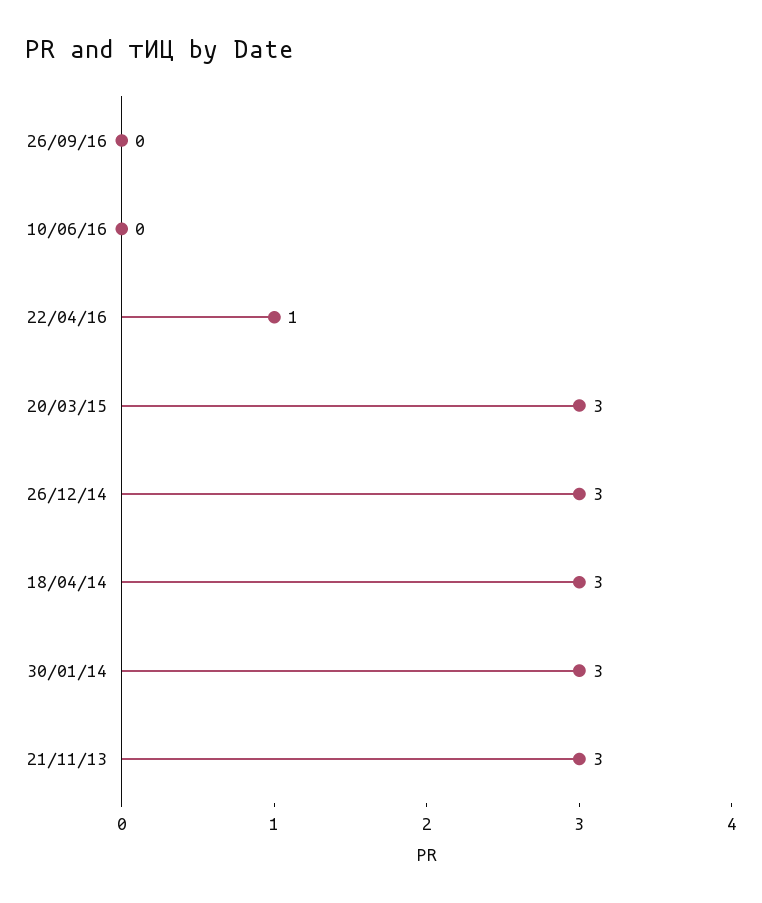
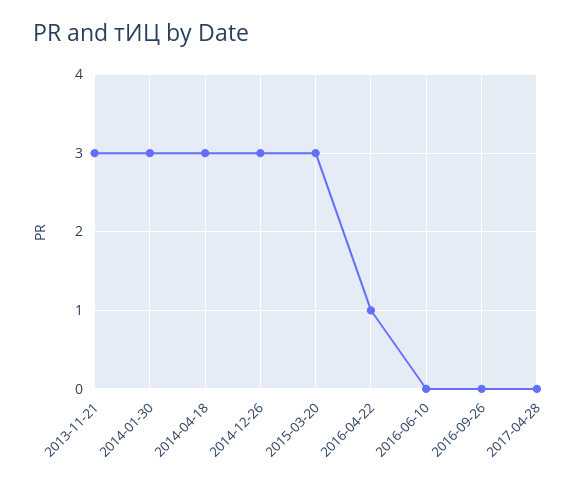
2017-04-28: none -> 0

